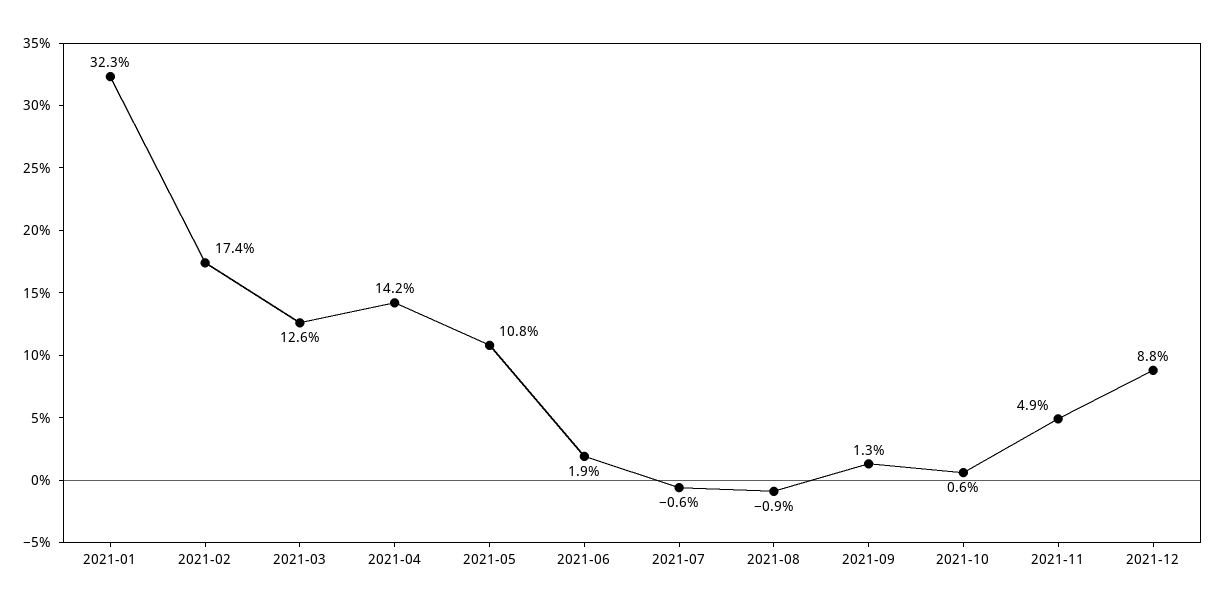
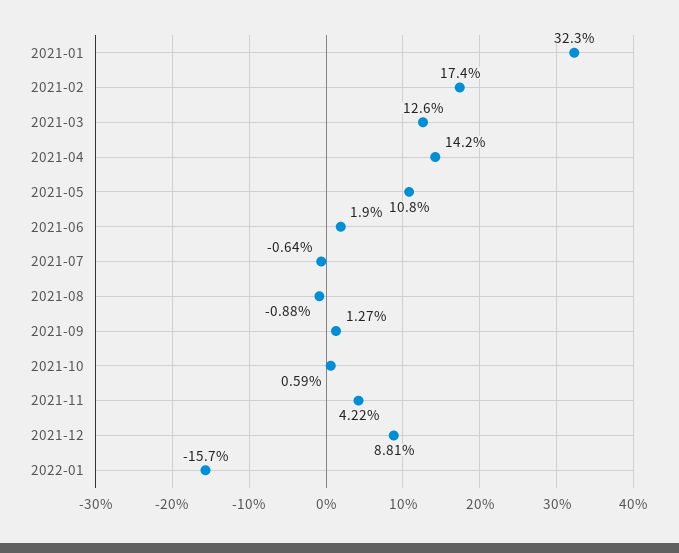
2021-11: 4.9 -> 4.22
2022-01: none -> -15.7

